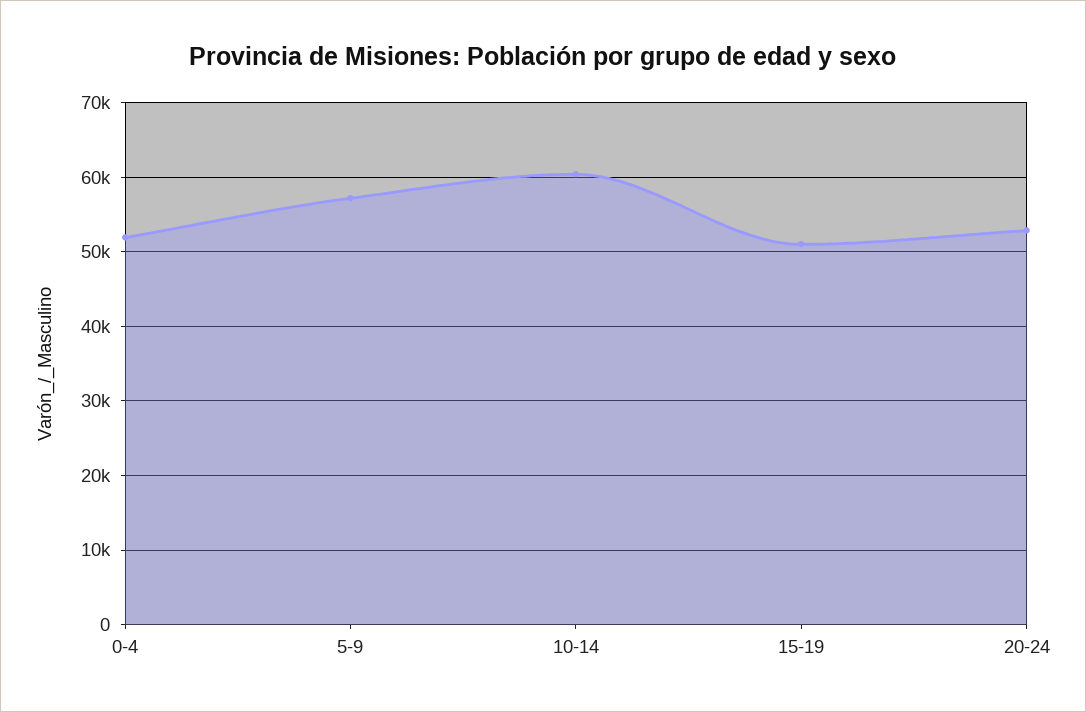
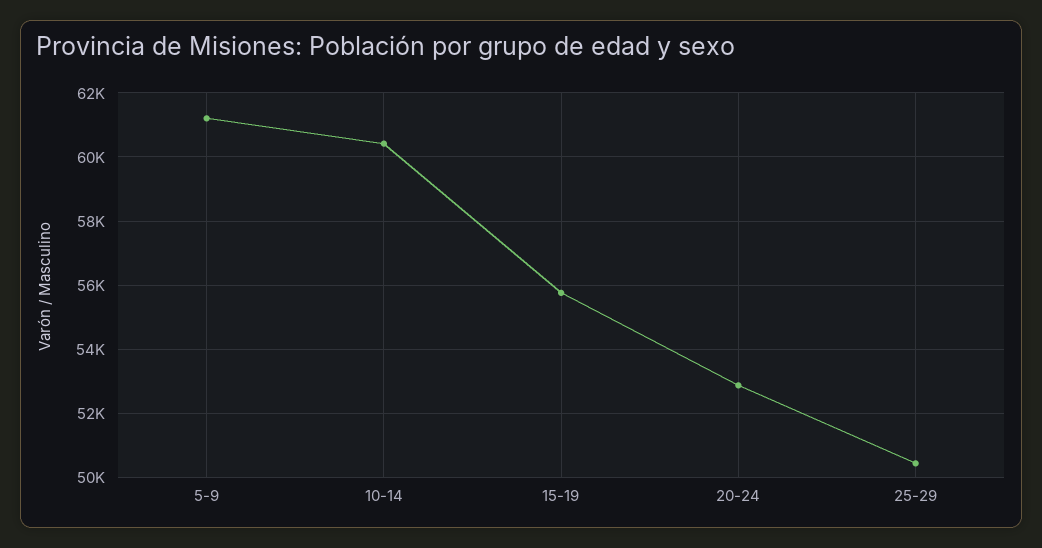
0-4: 52000 -> none
5-9: 57000 -> 61200
15-19: 51000 -> 55800
25-29: none -> 50400

